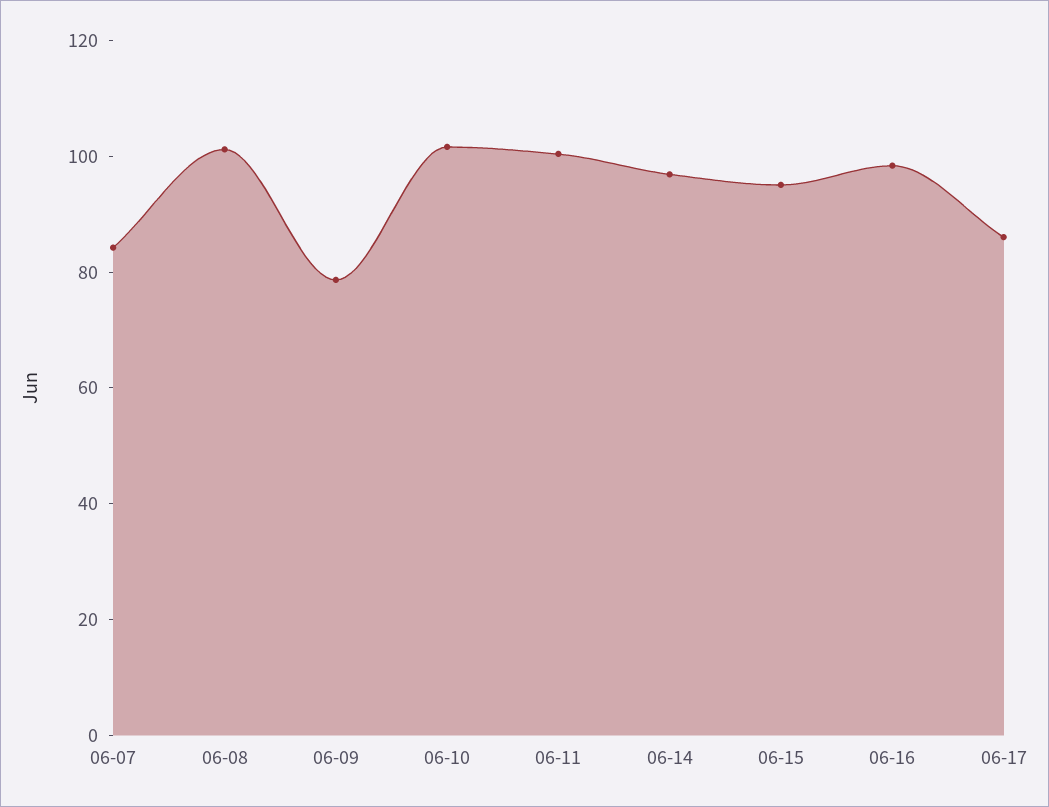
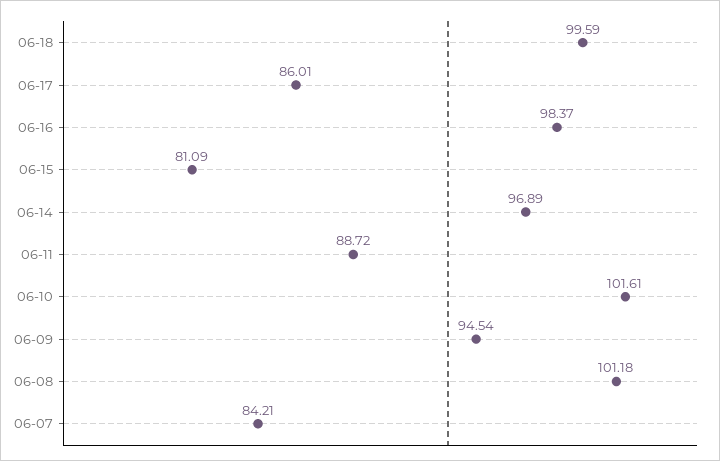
06-09: 80 -> 94.54
06-11: 100 -> 88.72
06-15: 95 -> 81.09
06-18: none -> 99.59

